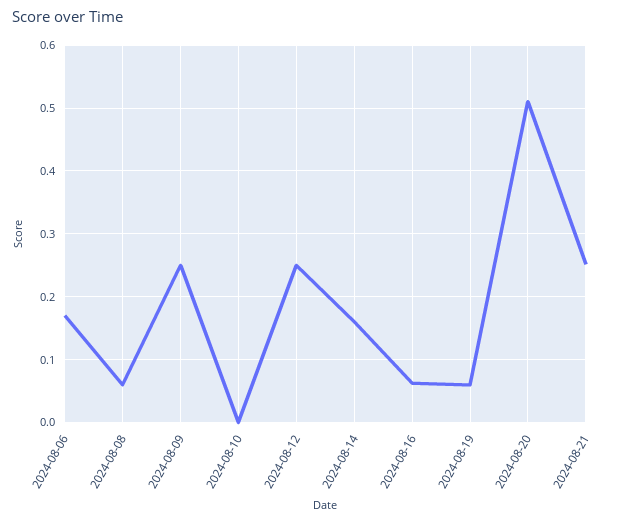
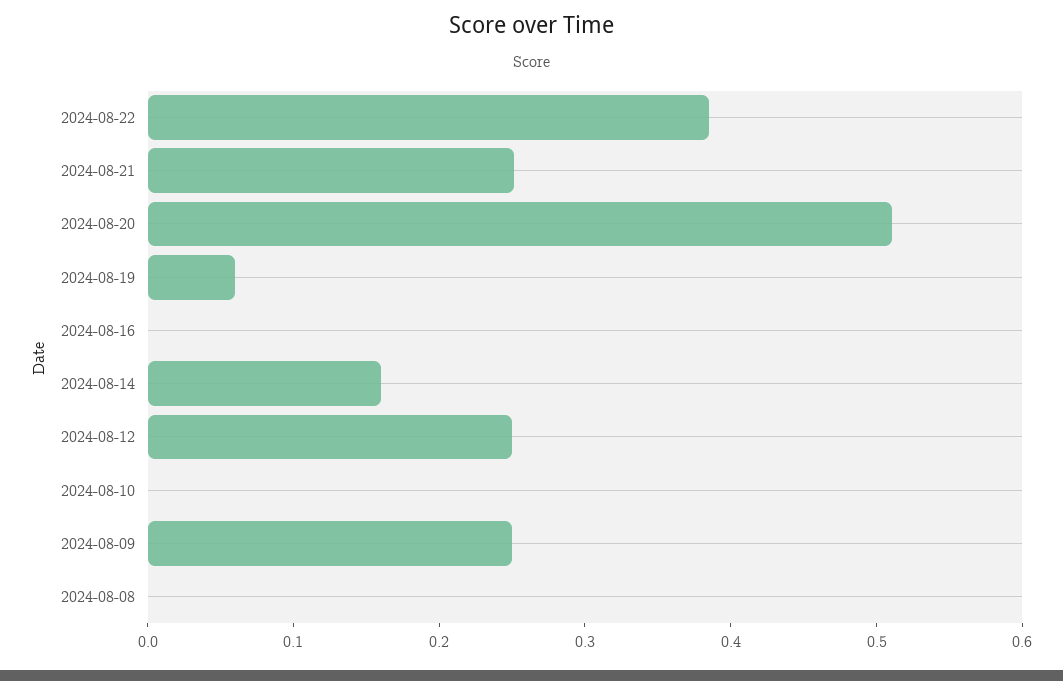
2024-08-06: 0.17 -> none
2024-08-08: 0.06 -> 0
2024-08-16: 0.06 -> 0
2024-08-22: none -> 0.38

